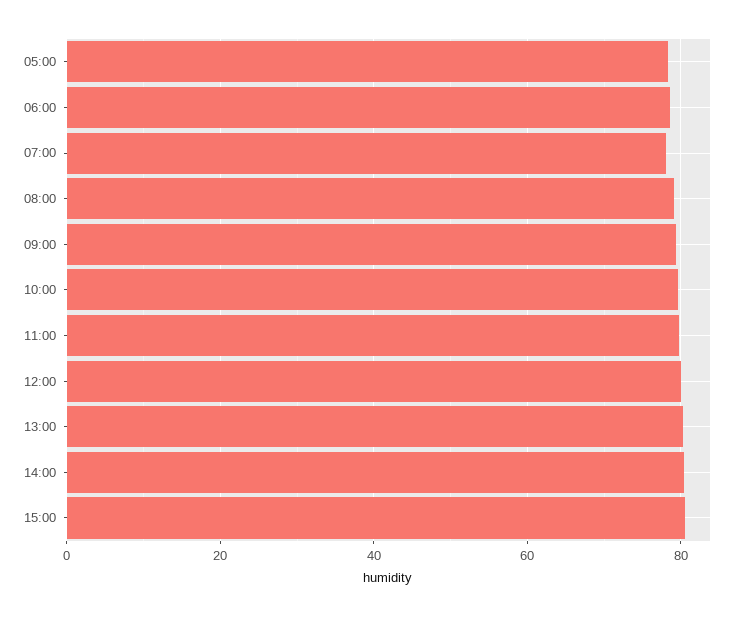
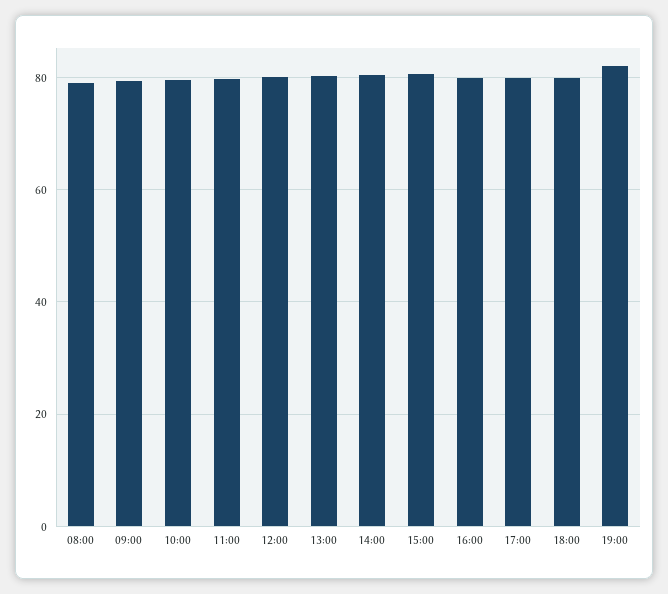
05:00: 78 -> none
06:00: 78 -> none
07:00: 78 -> none
16:00: none -> 80
17:00: none -> 80
18:00: none -> 80
19:00: none -> 82

